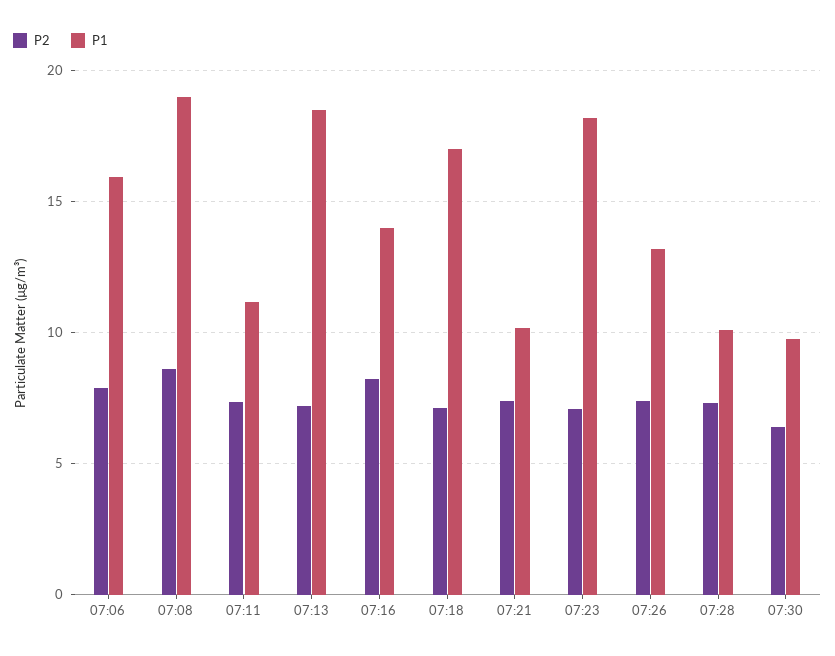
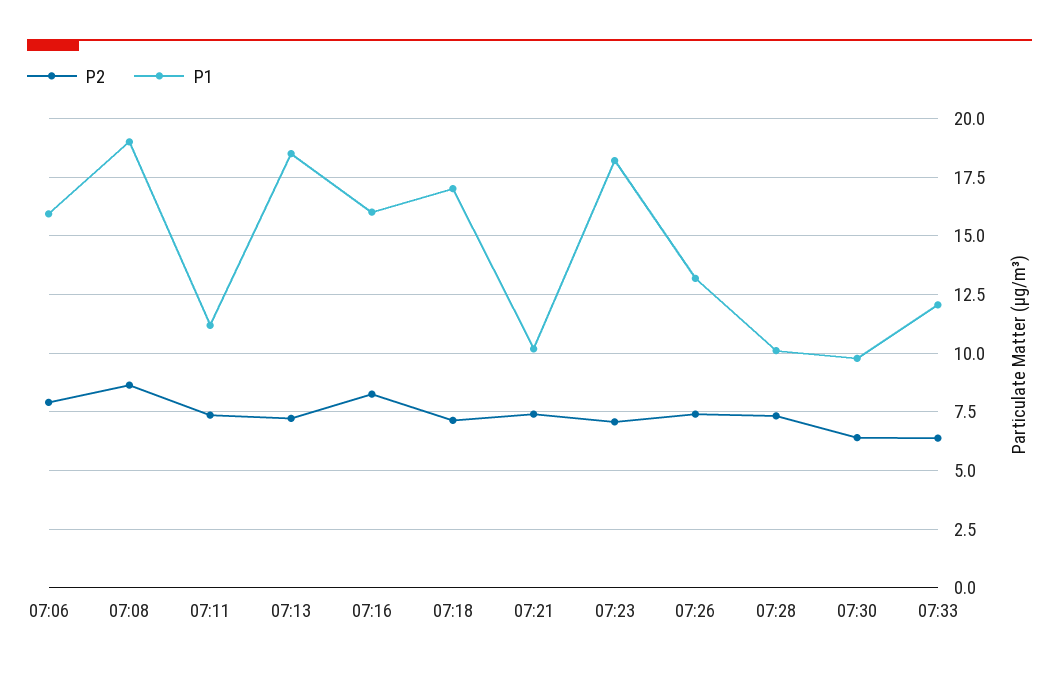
P1, 07:16: 14 -> 16
P2, 07:33: none -> 6.5
P1, 07:33: none -> 12

